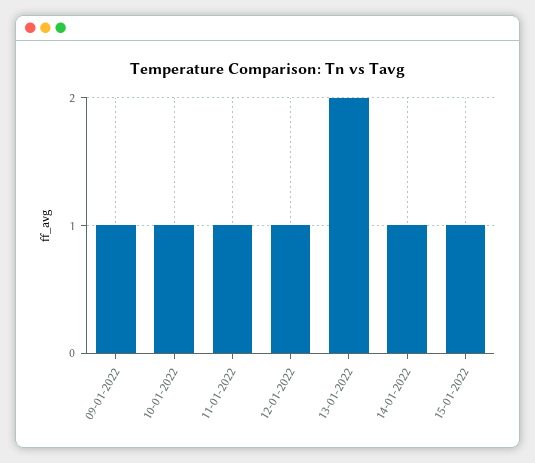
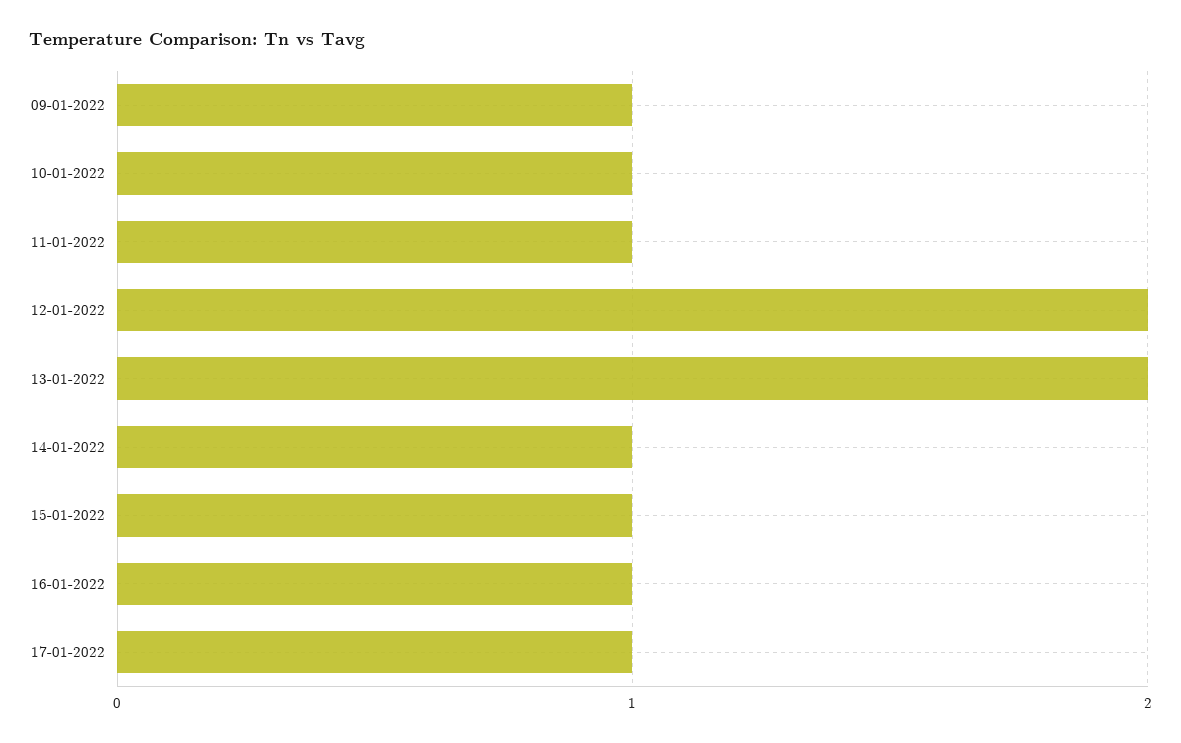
12-01-2022: 1 -> 2
16-01-2022: none -> 1
17-01-2022: none -> 1

